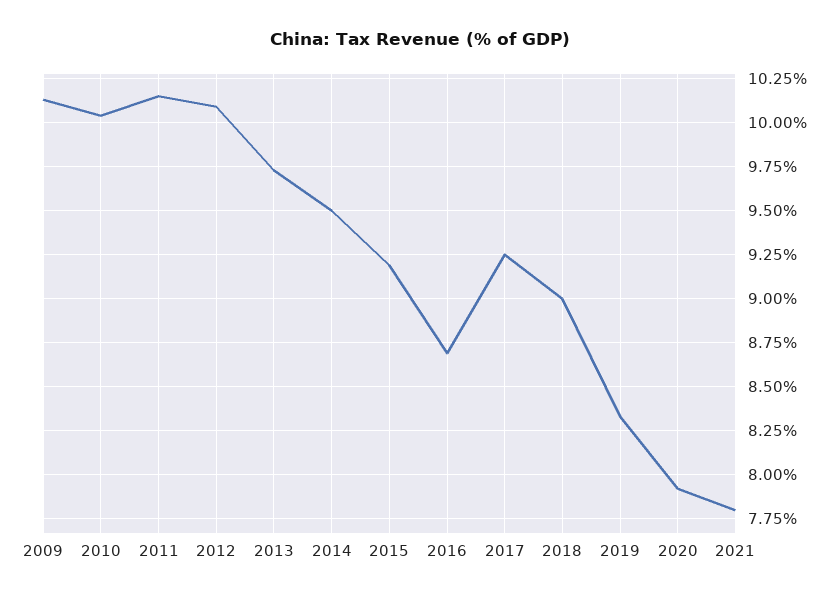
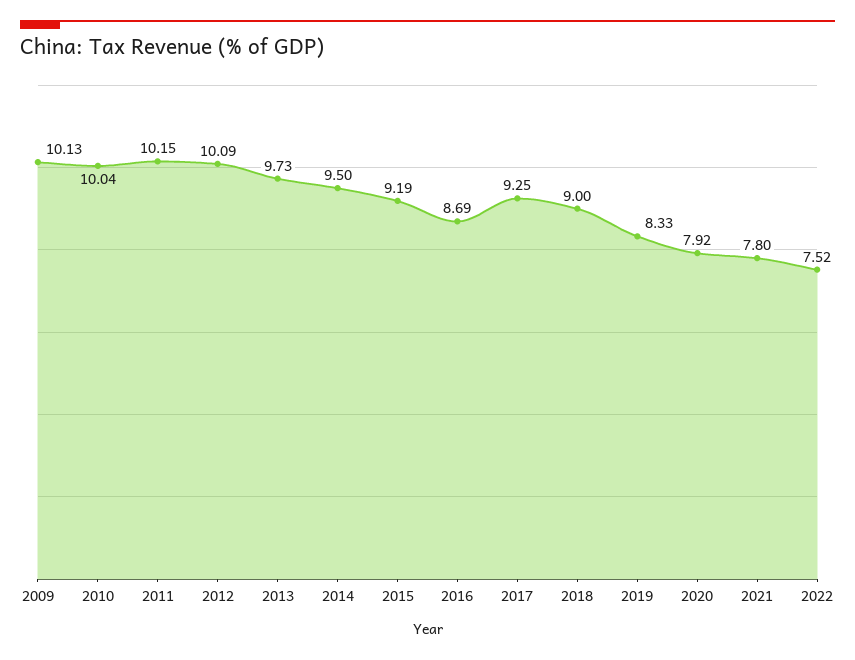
2022: none -> 7.52

